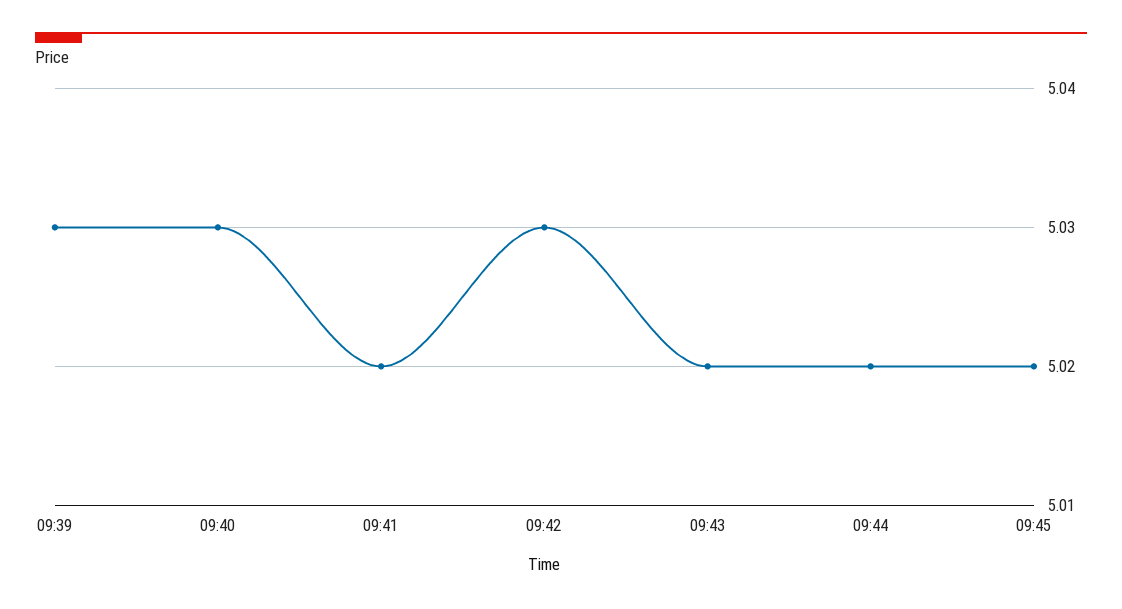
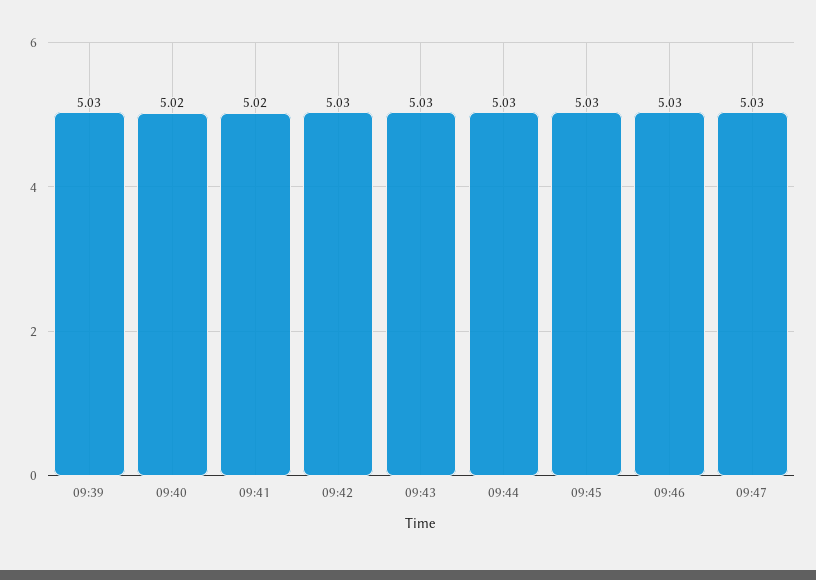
09:40: 5.03 -> 5.02
09:43: 5.02 -> 5.03
09:44: 5.02 -> 5.03
09:45: 5.02 -> 5.03
09:46: none -> 5.03
09:47: none -> 5.03

